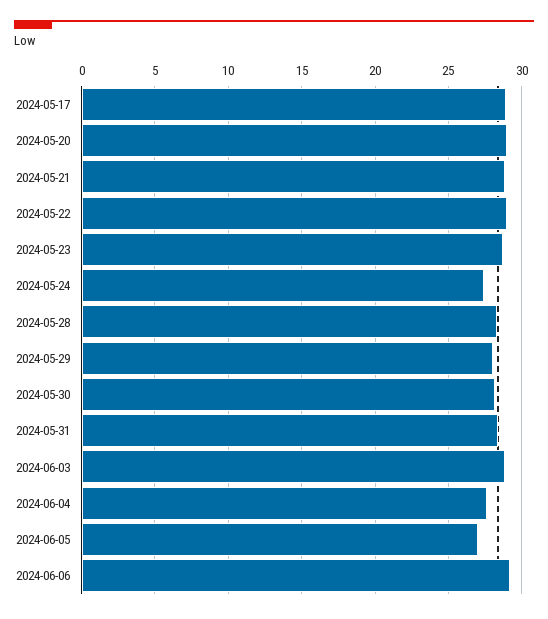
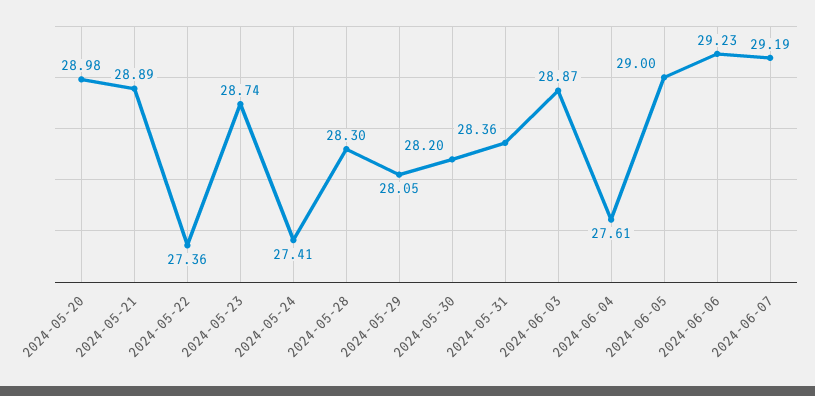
2024-05-17: 29 -> none
2024-05-22: 29 -> 27.36
2024-06-05: 27 -> 29
2024-06-07: none -> 29.19

